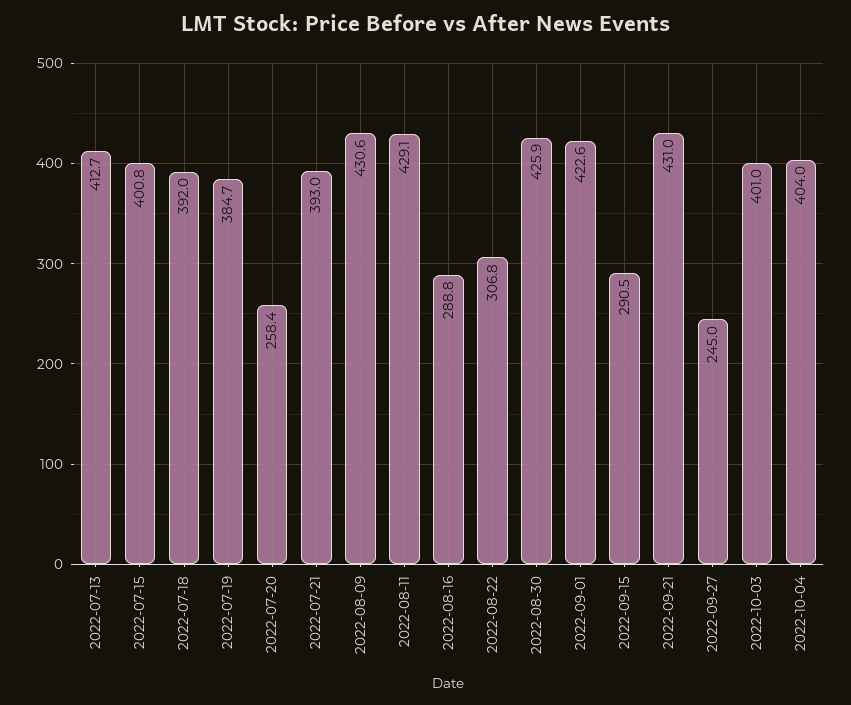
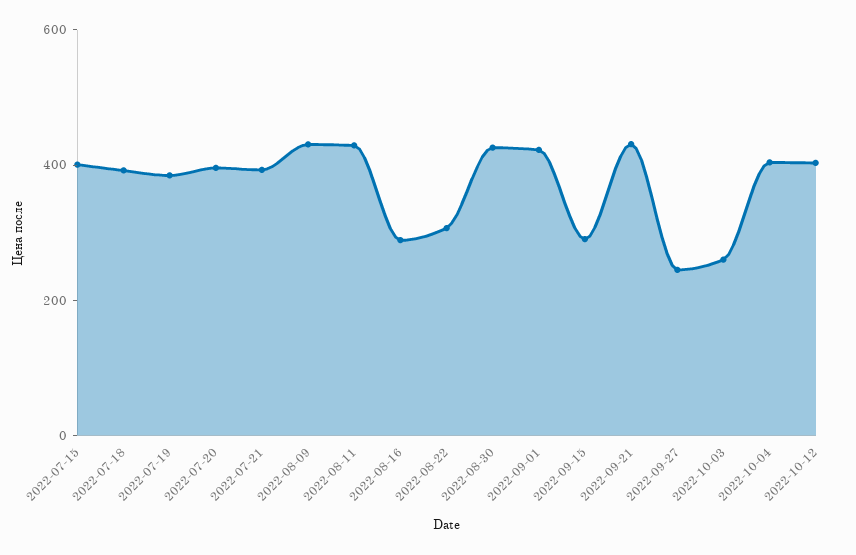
2022-07-13: 412.7 -> none
2022-07-20: 258.4 -> 400
2022-10-03: 401 -> 250
2022-10-12: none -> 400

